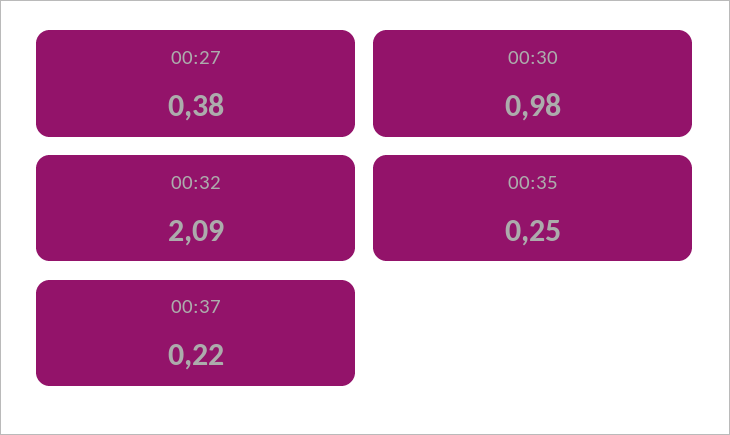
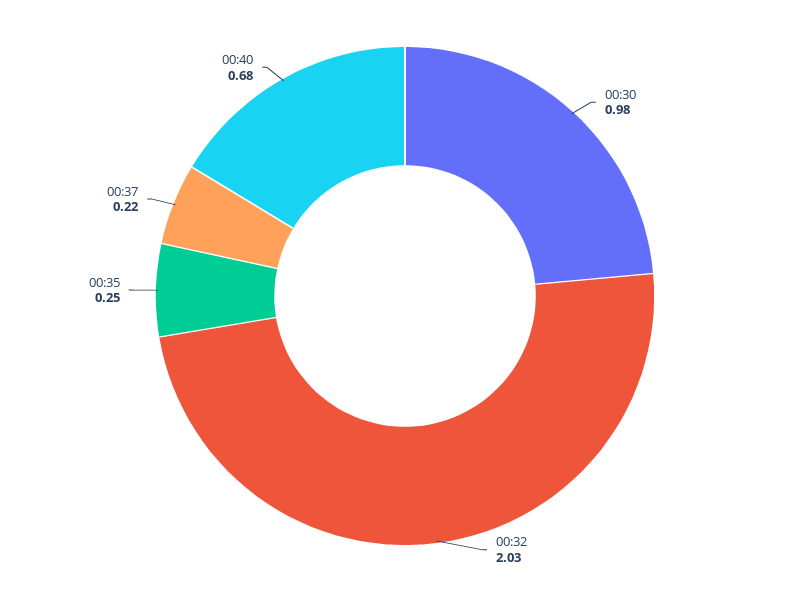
00:27: 0.38 -> none
00:32: 2.09 -> 2.03
00:40: none -> 0.68

